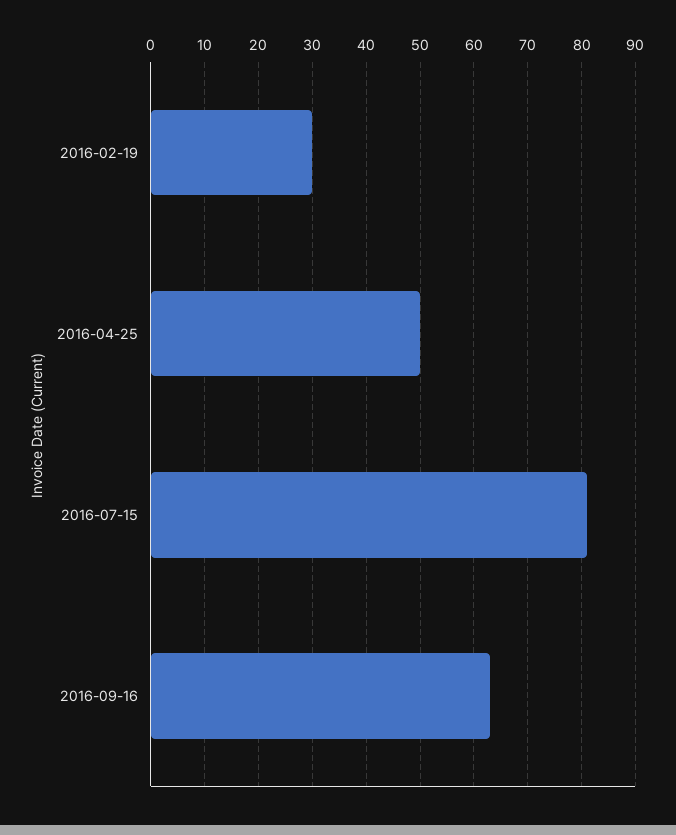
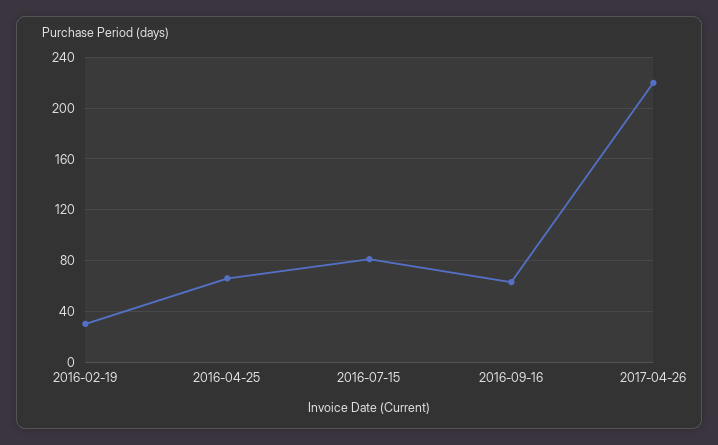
2016-04-25: 50 -> 65
2017-04-26: none -> 220

